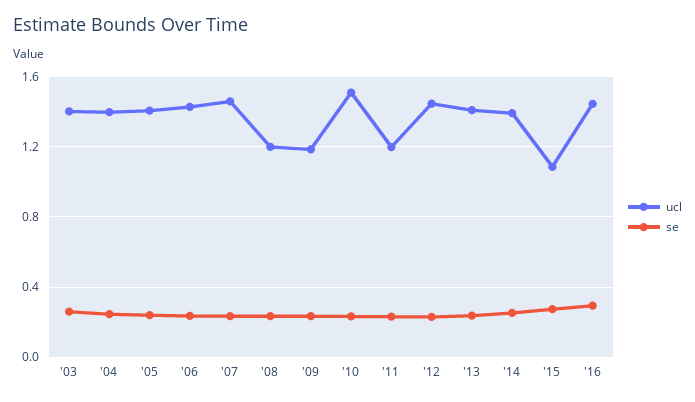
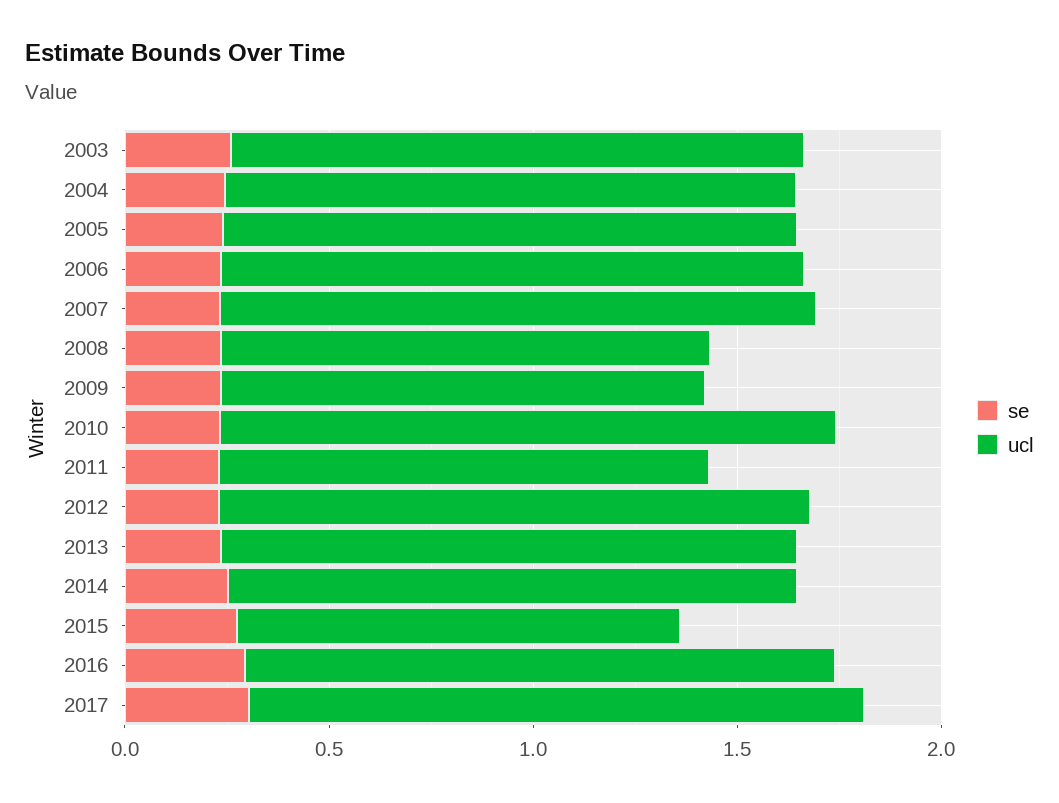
se, 2017: none -> 0.3
ucl, 2017: none -> 1.5

